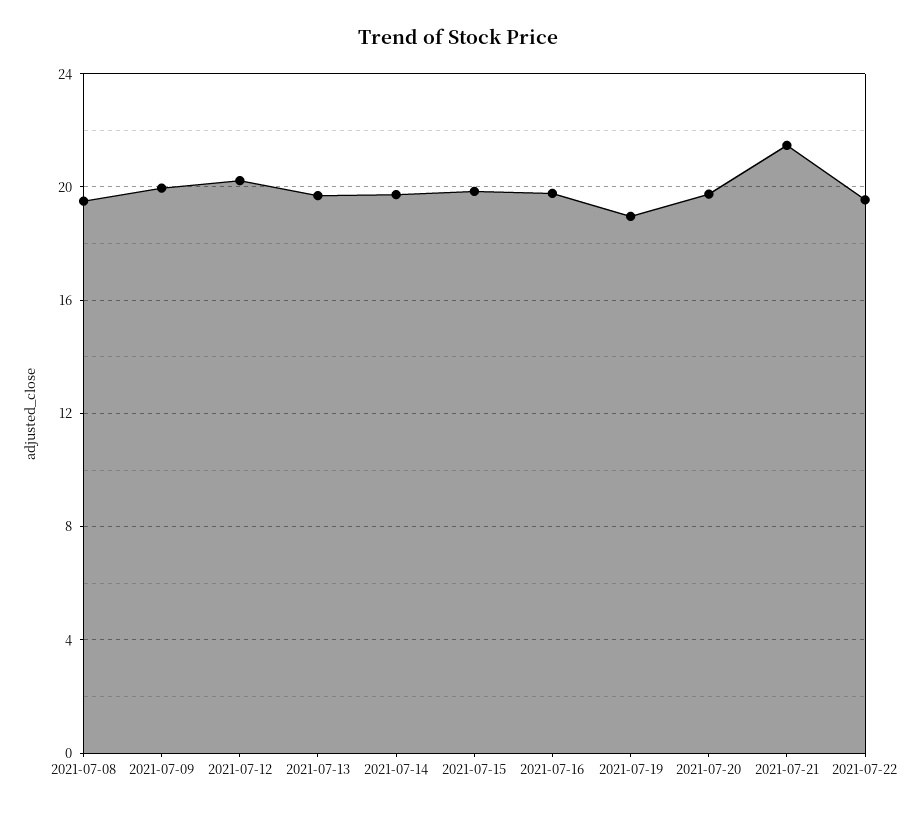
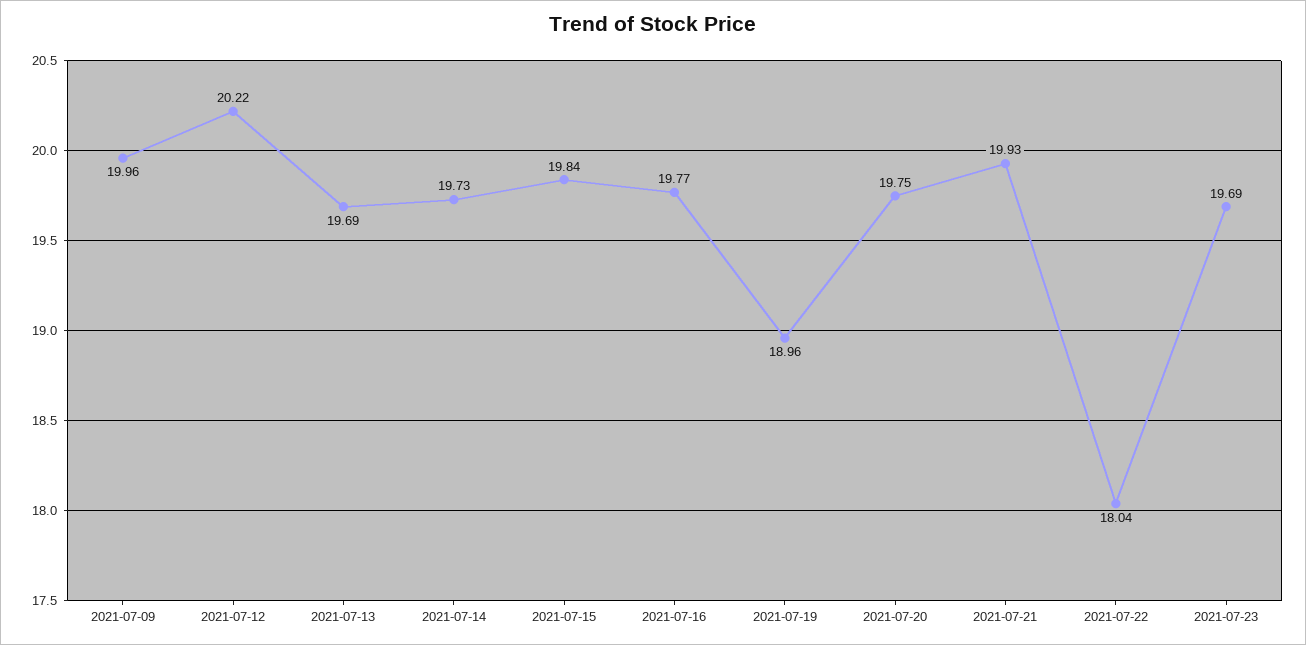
2021-07-08: 19.5 -> none
2021-07-21: 21.5 -> 19.93
2021-07-22: 19.5 -> 18.04
2021-07-23: none -> 19.69

